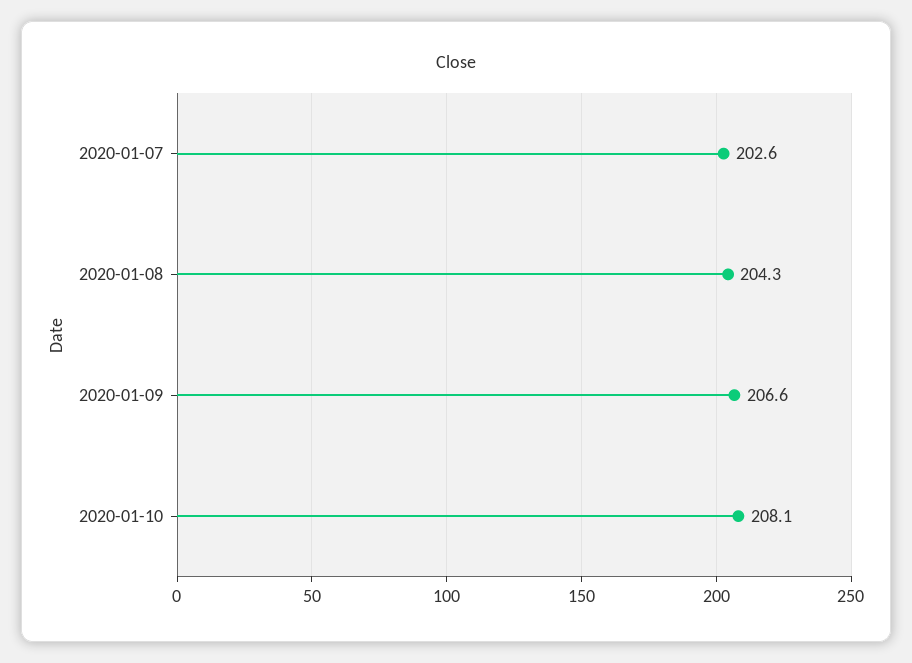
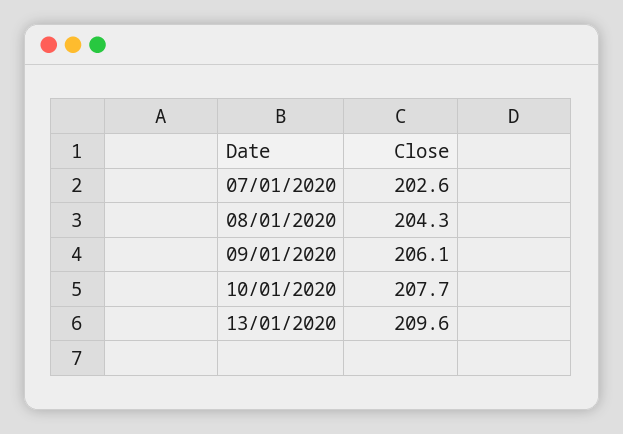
2020-01-09: 206.6 -> 206.1
2020-01-10: 208.1 -> 207.7
13/01/2020: none -> 209.6

